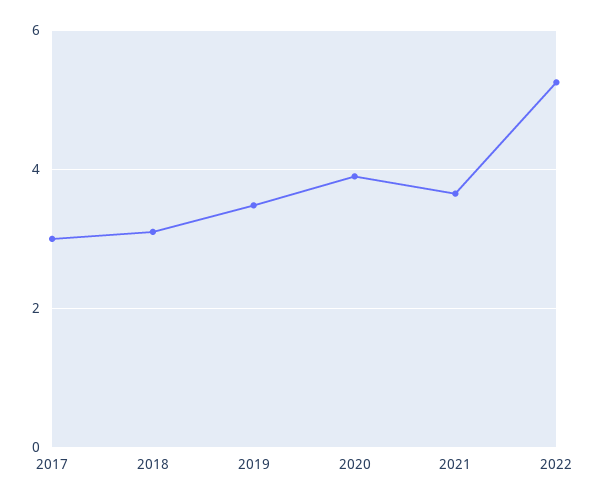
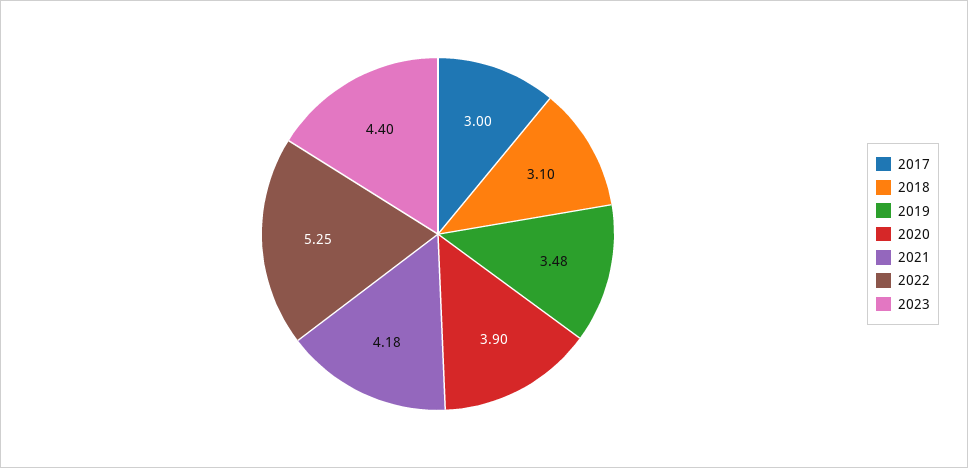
2021: 3.6 -> 4.18
2023: none -> 4.4

